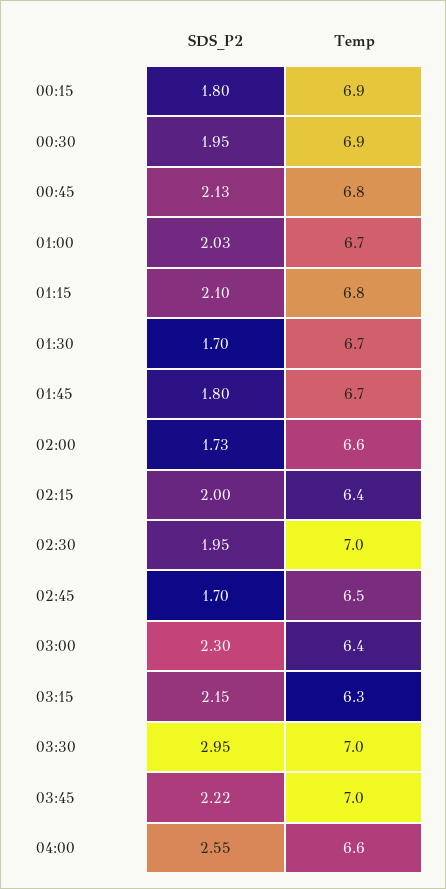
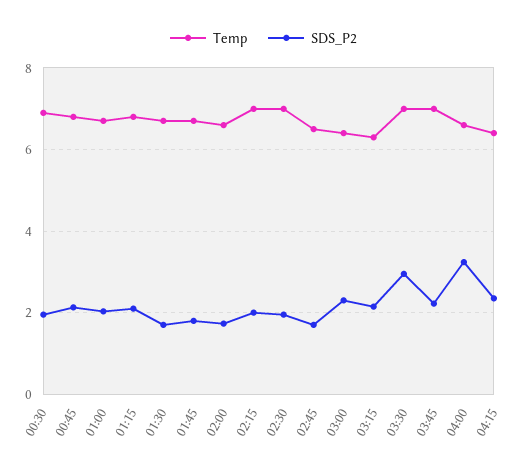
SDS_P2, 00:15: 1.8 -> none
Temp, 00:15: 6.9 -> none
Temp, 02:15: 6.4 -> 7
SDS_P2, 04:00: 2.55 -> 3.2
Temp, 04:15: none -> 6.4
SDS_P2, 04:15: none -> 2.4

